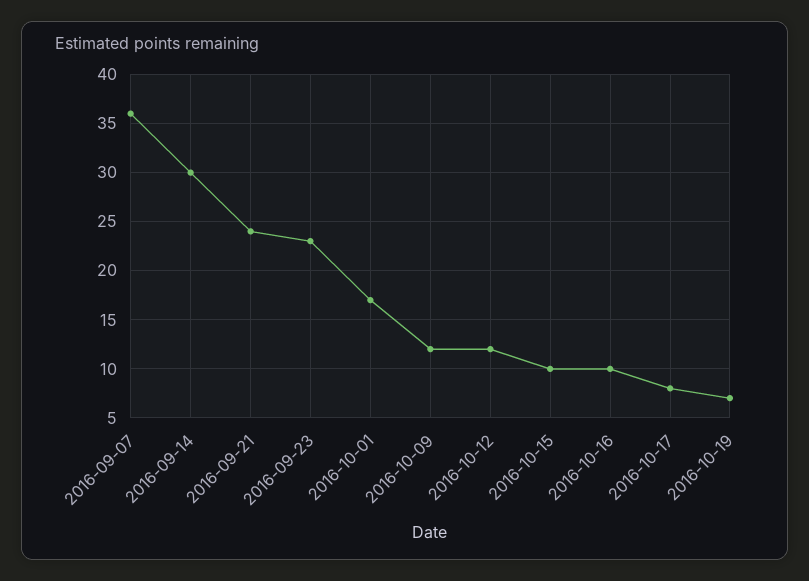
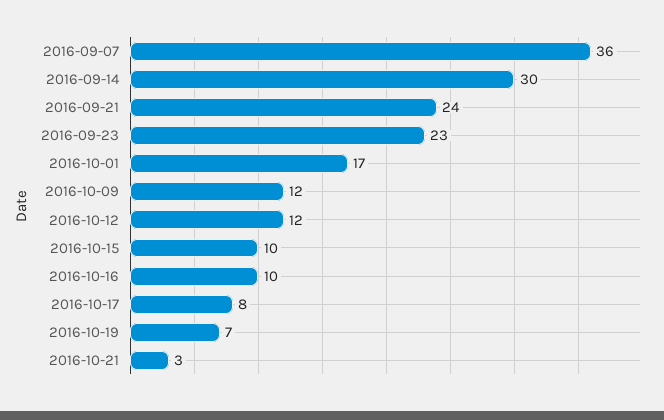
2016-10-21: none -> 3

